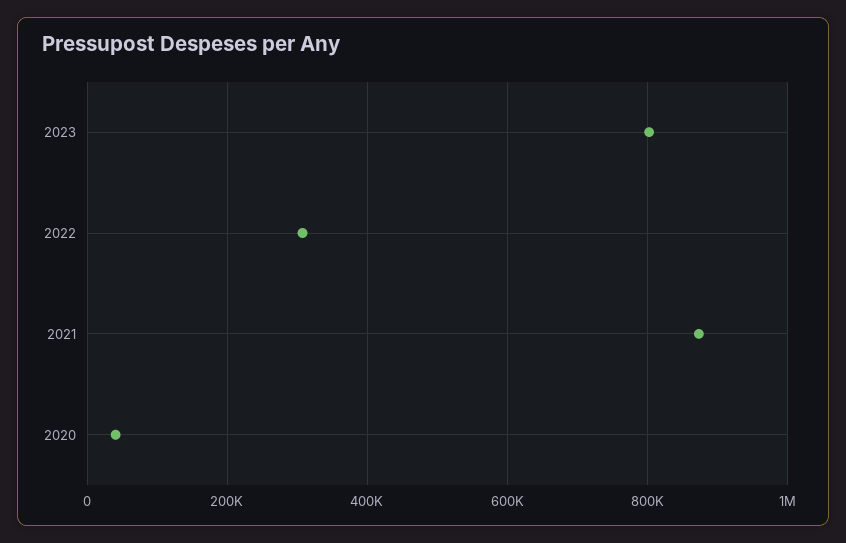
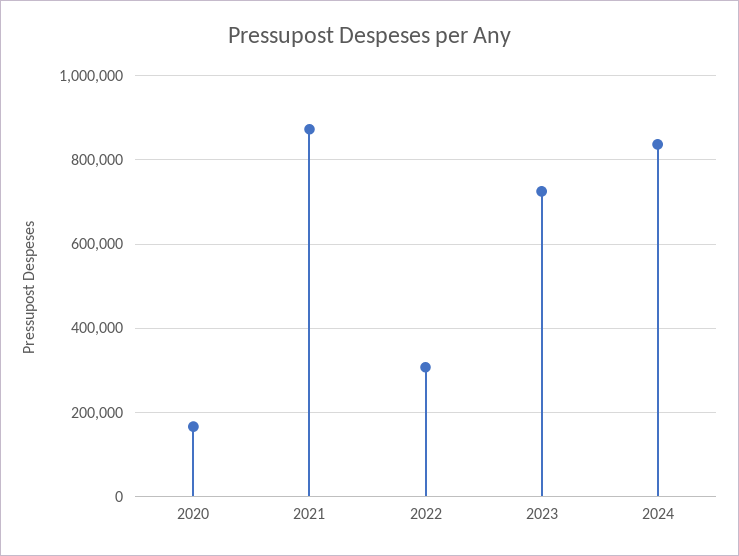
2023: 800000 -> 720000
2020: 40000 -> 160000
2024: none -> 840000

